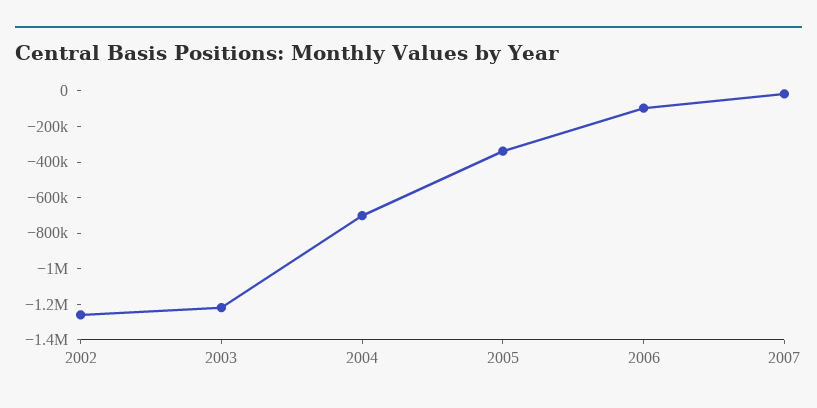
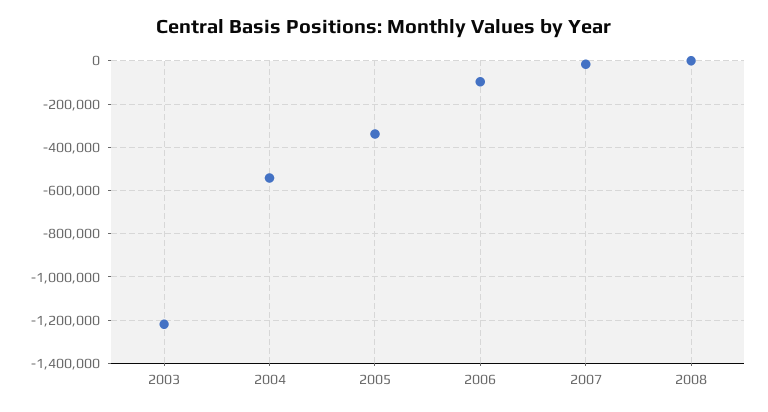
2002: -1250000 -> none
2004: -700000 -> -550000
2008: none -> 0

